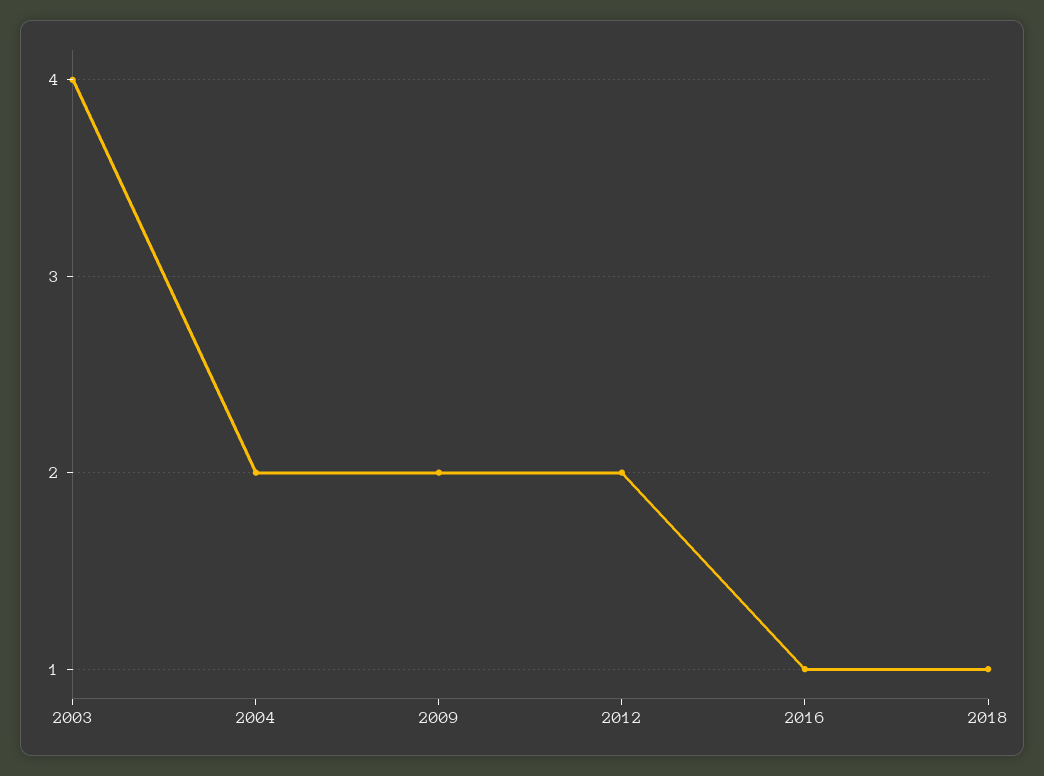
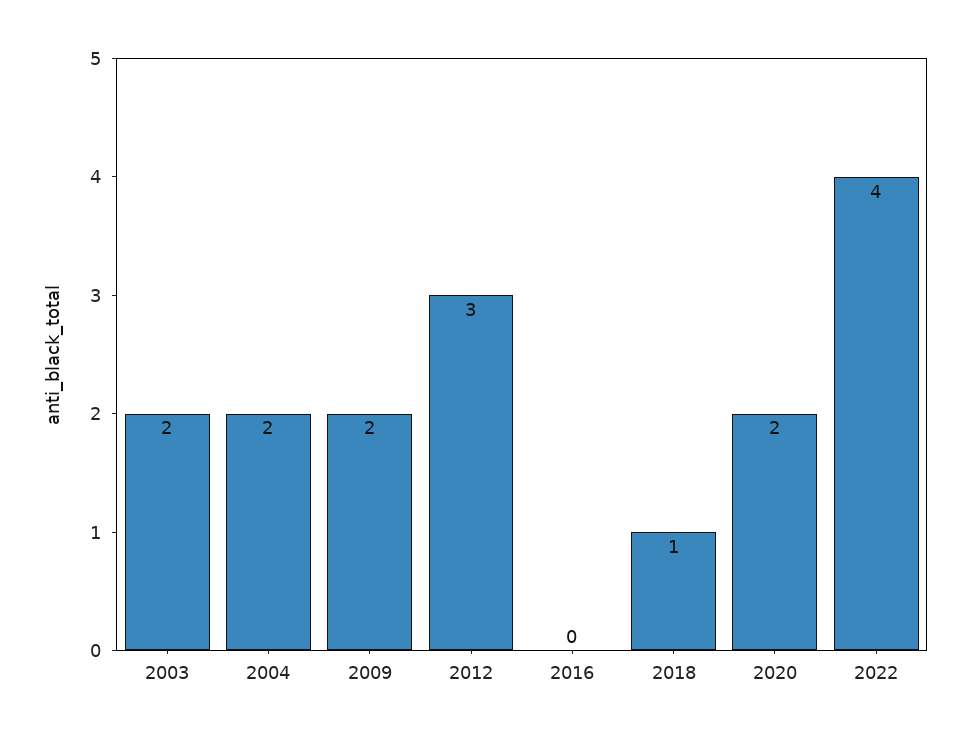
2003: 4 -> 2
2012: 2 -> 3
2016: 1 -> 0
2020: none -> 2
2022: none -> 4

